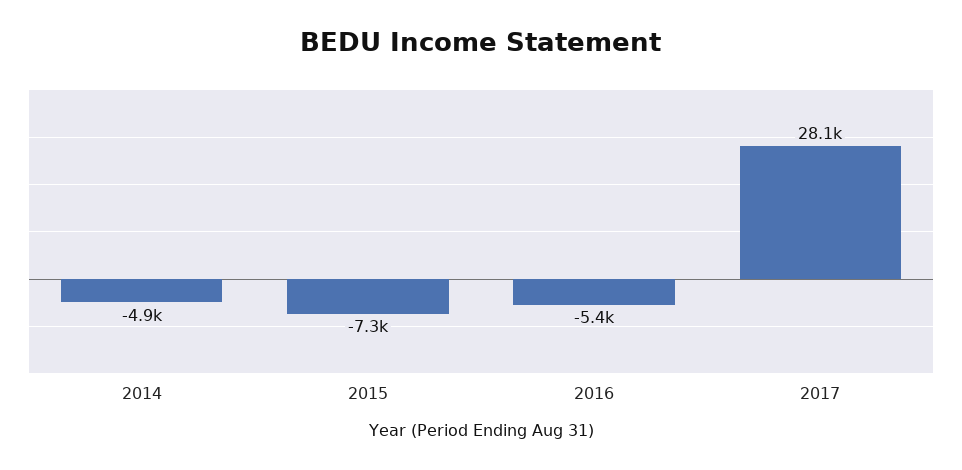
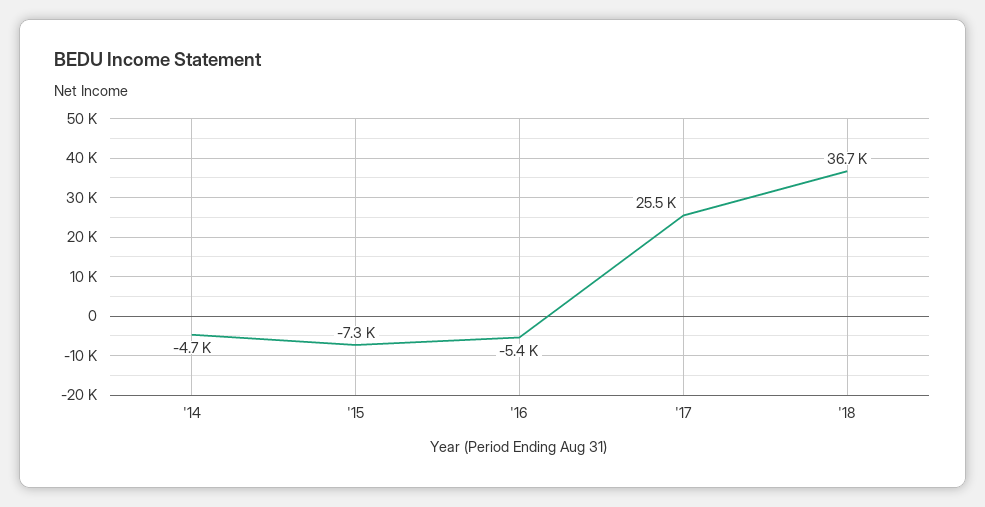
2014: -4900 -> -4700
2017: 28100 -> 25500
'18: none -> 36700

